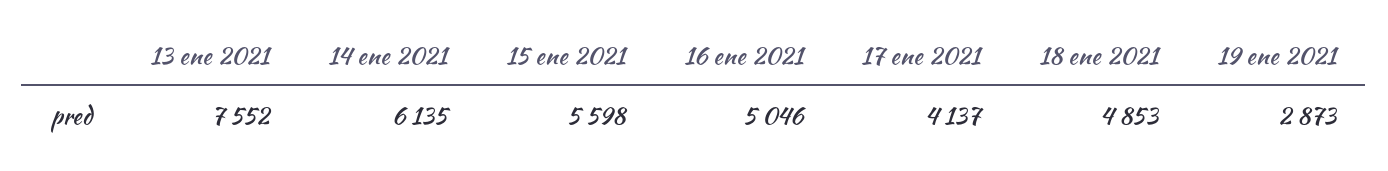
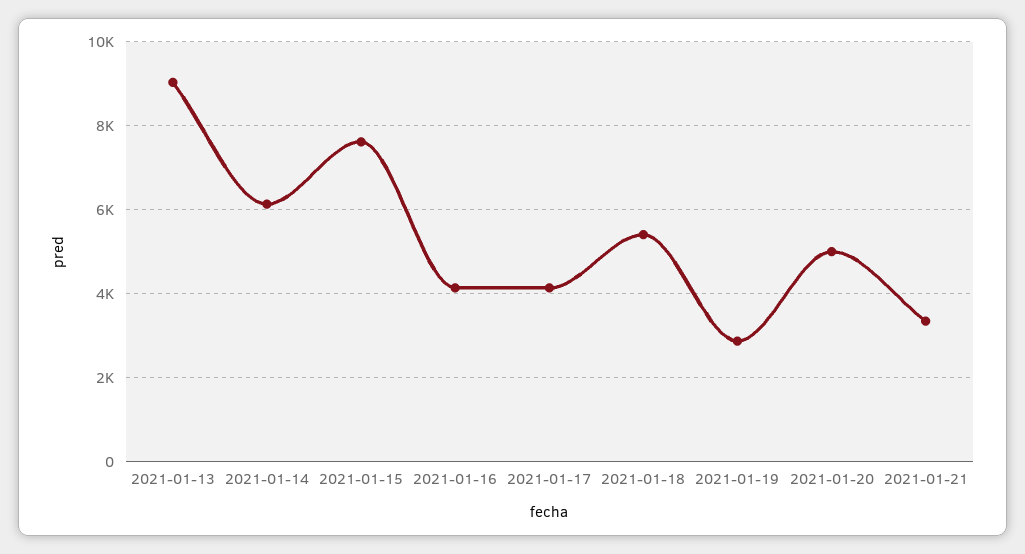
13 ene 2021: 7552 -> 9000
15 ene 2021: 5598 -> 7600
16 ene 2021: 5046 -> 4200
18 ene 2021: 4853 -> 5400
2021-01-20: none -> 5000
2021-01-21: none -> 3400

